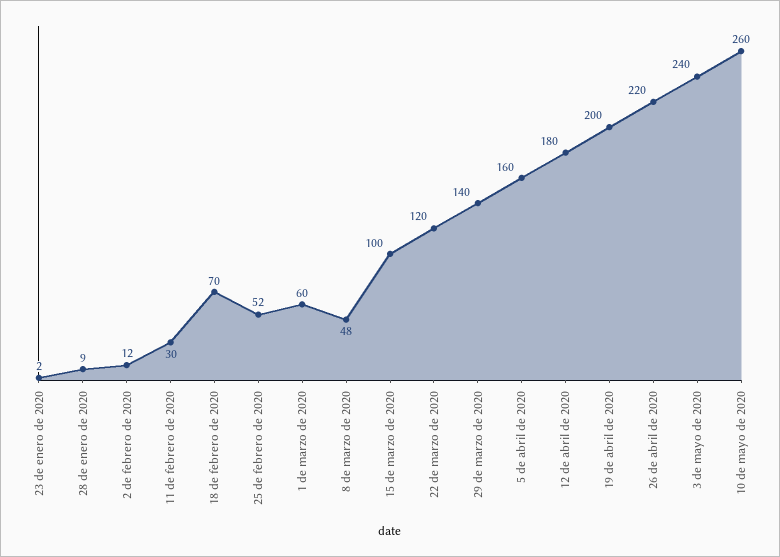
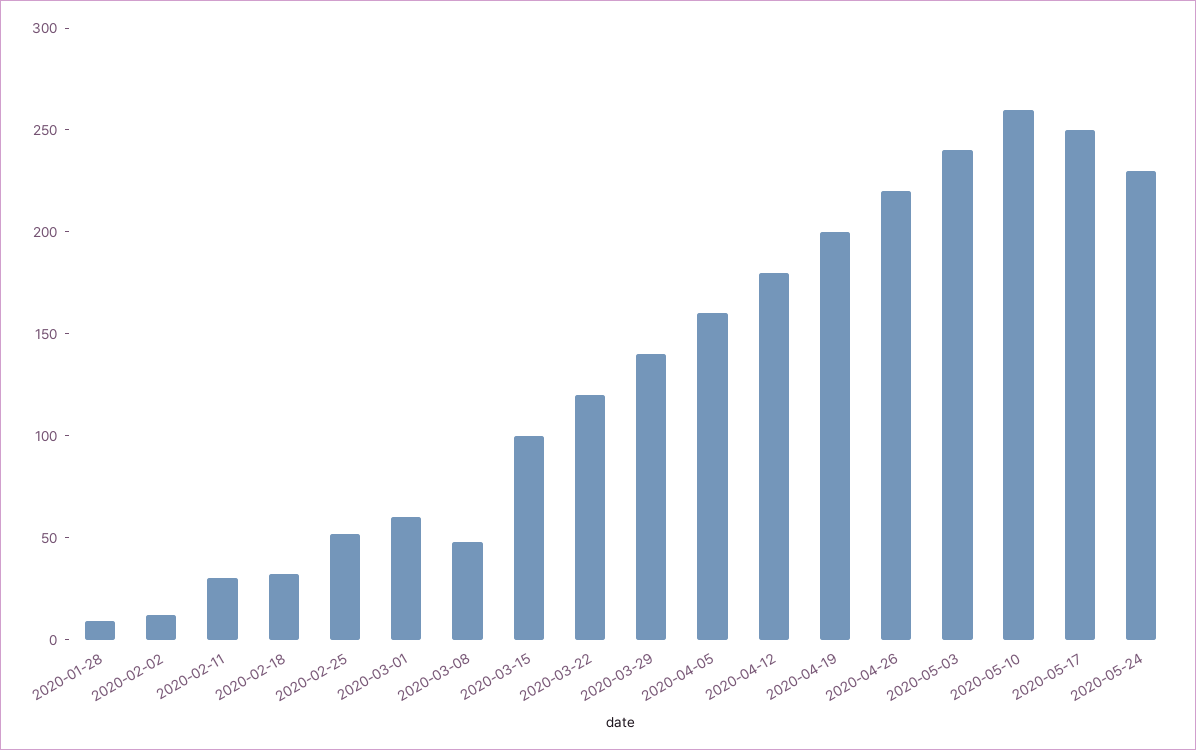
23 de enero de 2020: 2 -> none
18 de febrero de 2020: 70 -> 30
2020-05-17: none -> 250
2020-05-24: none -> 230

